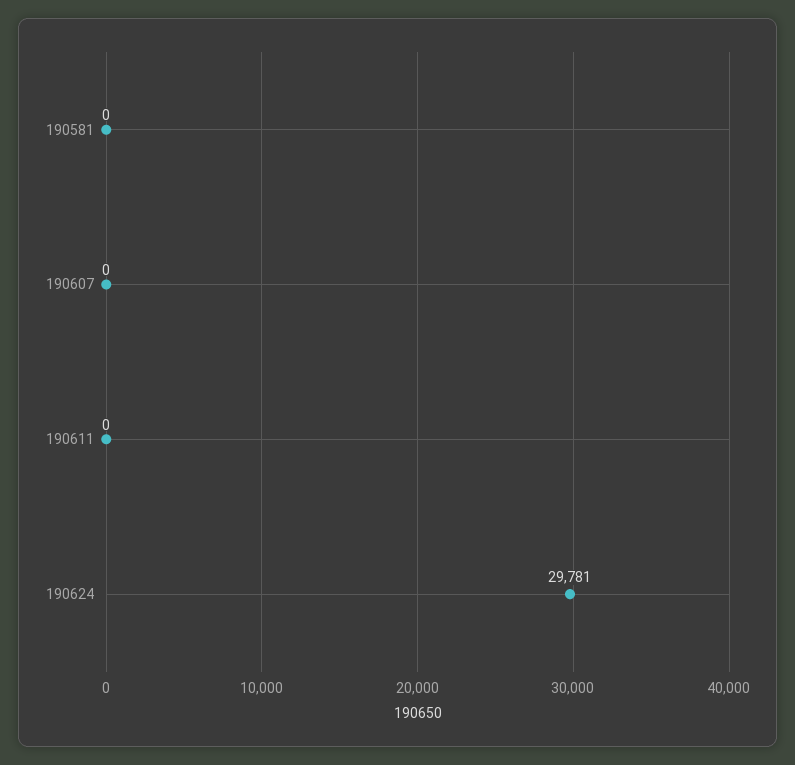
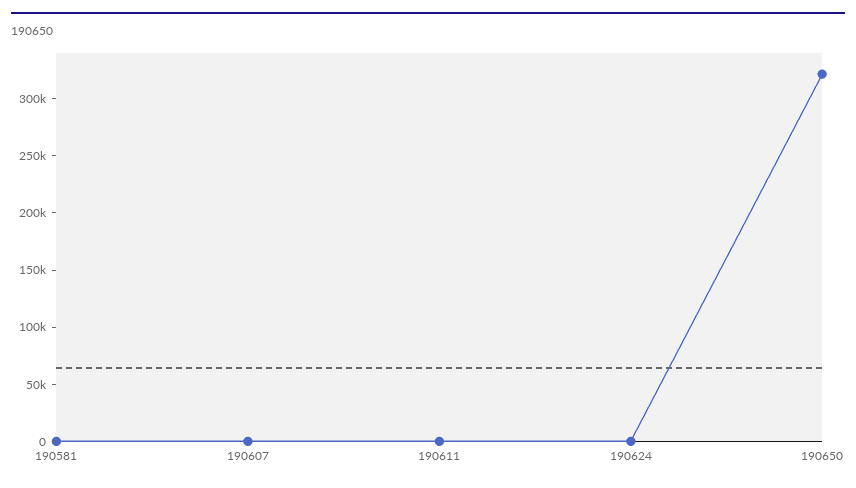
190624: 29781 -> 0
190650: none -> 320000

